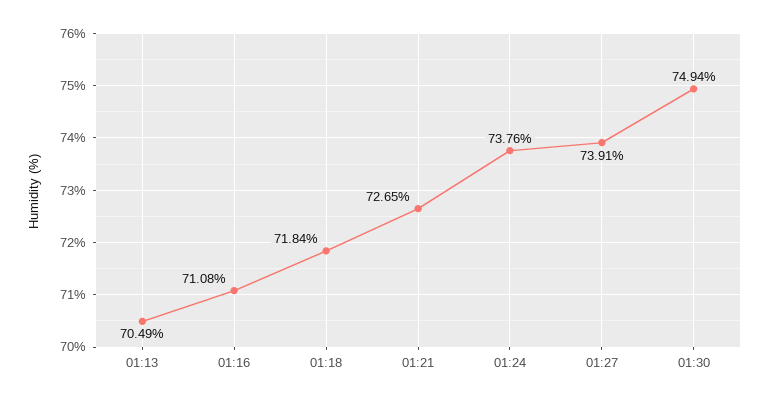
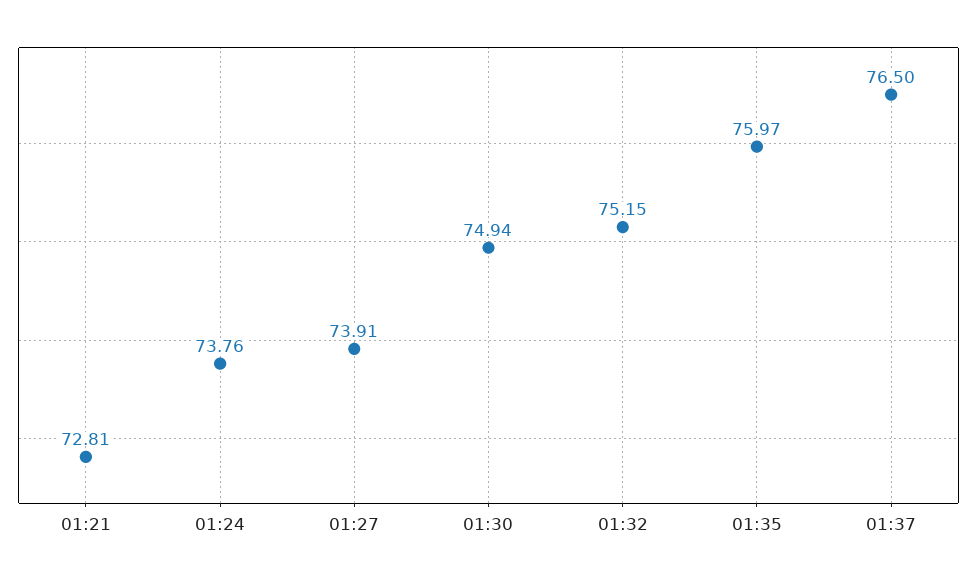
01:13: 70.49 -> none
01:16: 71.08 -> none
01:18: 71.84 -> none
01:21: 72.65 -> 72.81
01:32: none -> 75.15
01:35: none -> 75.97
01:37: none -> 76.5

